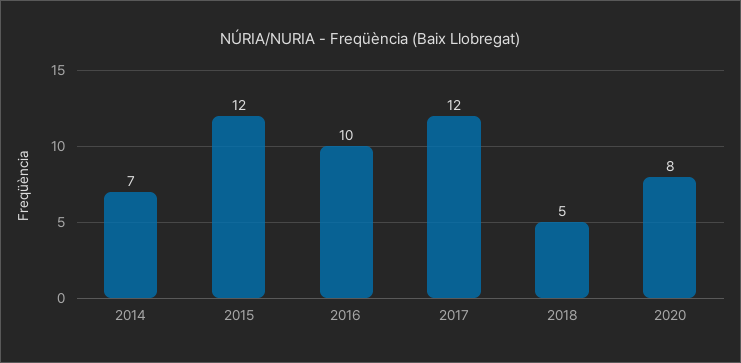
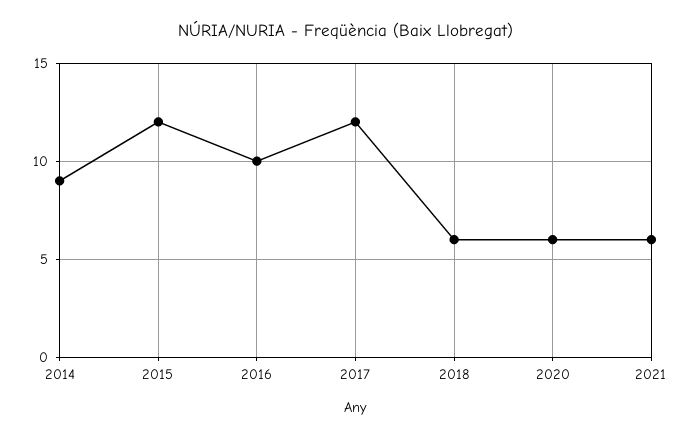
2014: 7 -> 9
2018: 5 -> 6
2020: 8 -> 6
2021: none -> 6

